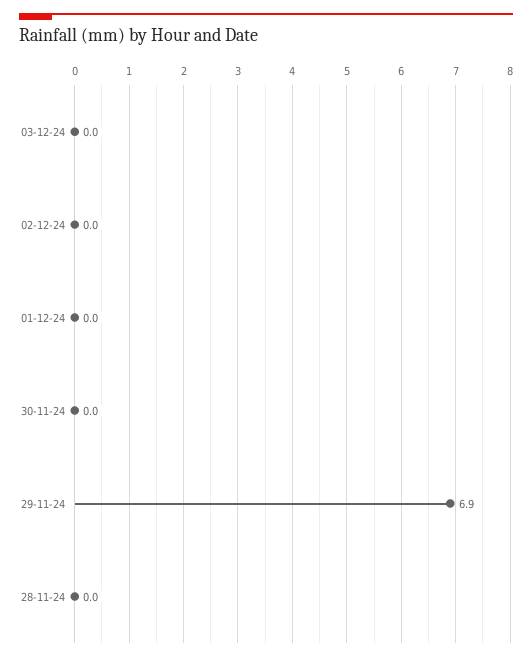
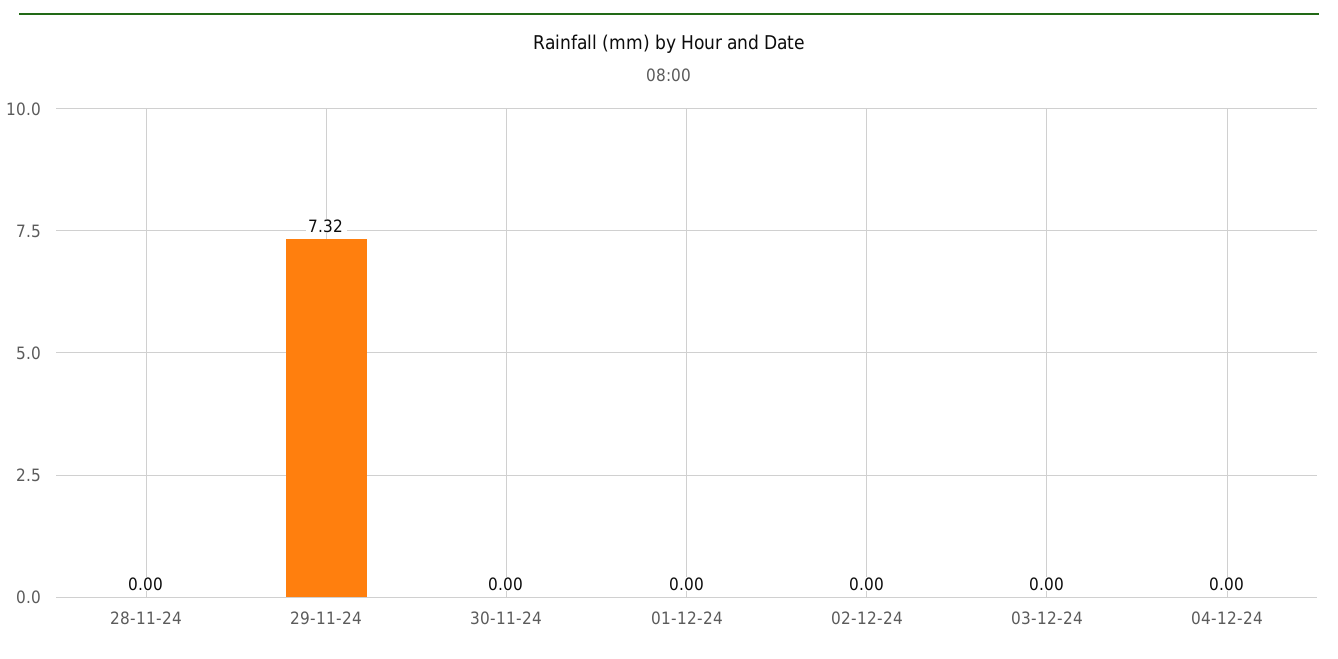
29-11-24: 6.9 -> 7.32
04-12-24: none -> 0

